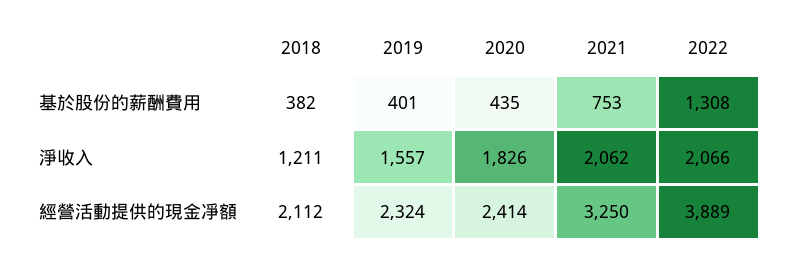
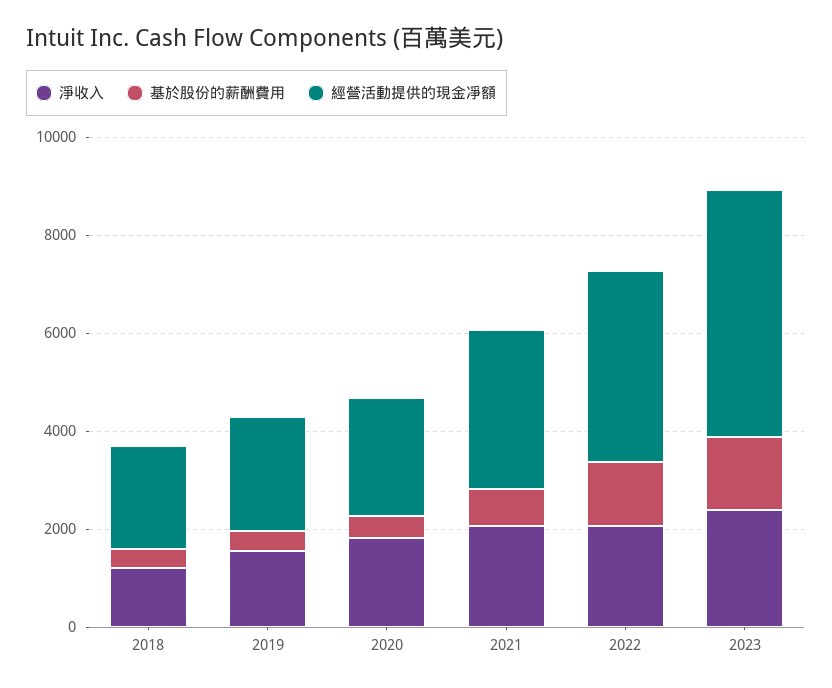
淨收入, 2023: none -> 2500
基於股份的薪酬費用, 2023: none -> 1500
經營活動提供的現金凈額, 2023: none -> 5000

